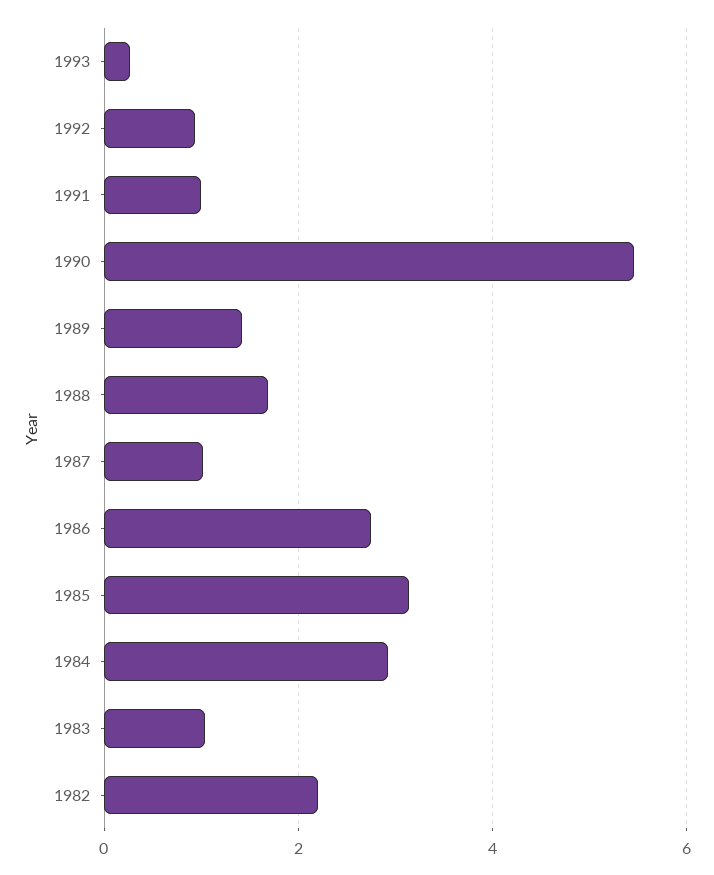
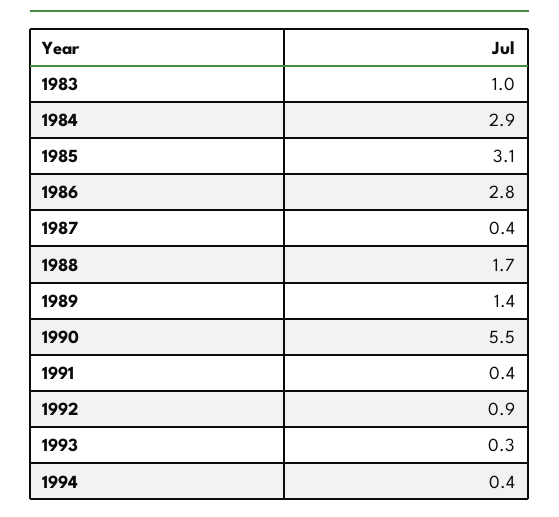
1991: 1 -> 0.4
1987: 1 -> 0.4
1982: 2.2 -> none
1994: none -> 0.4

